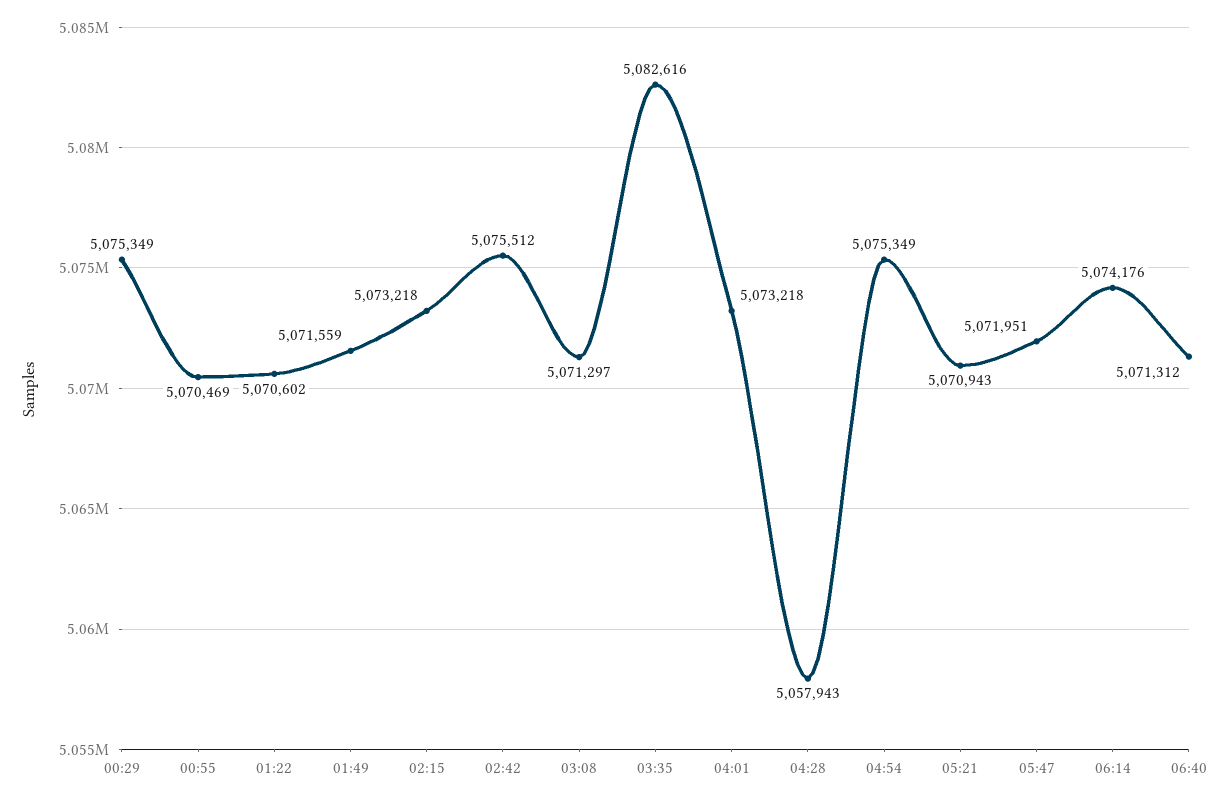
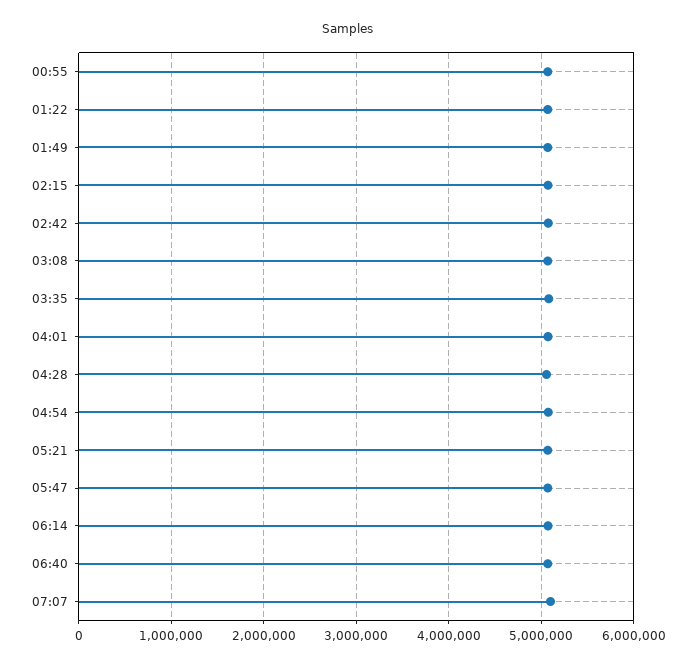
00:29: 5075349 -> none
07:07: none -> 5100000

